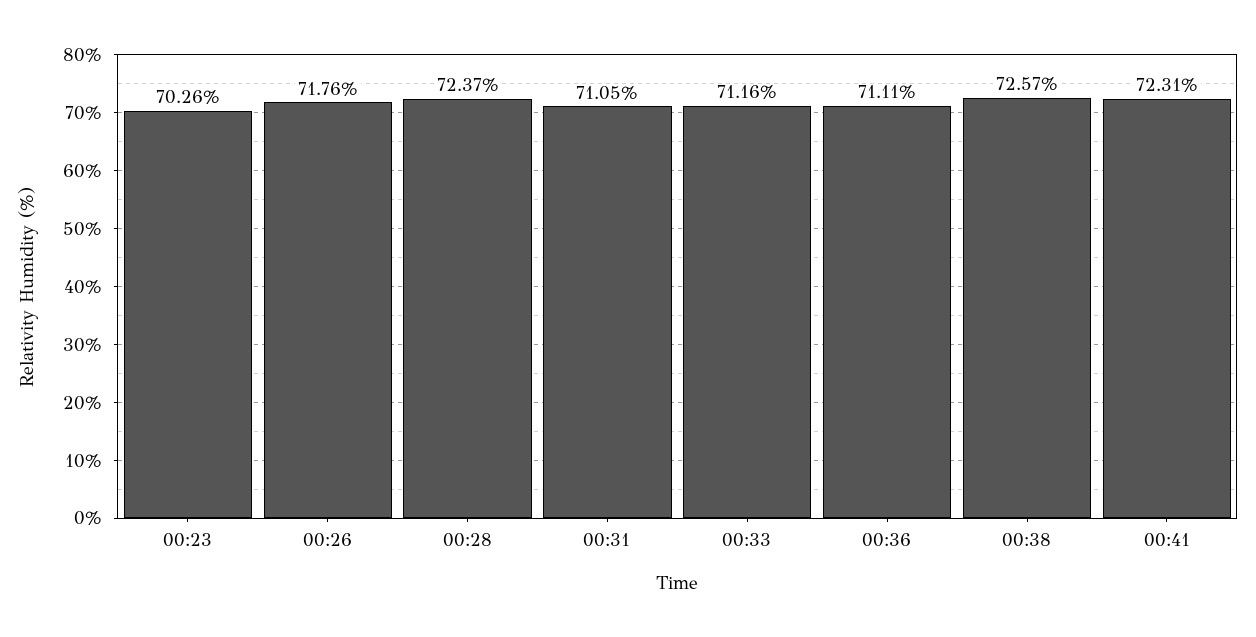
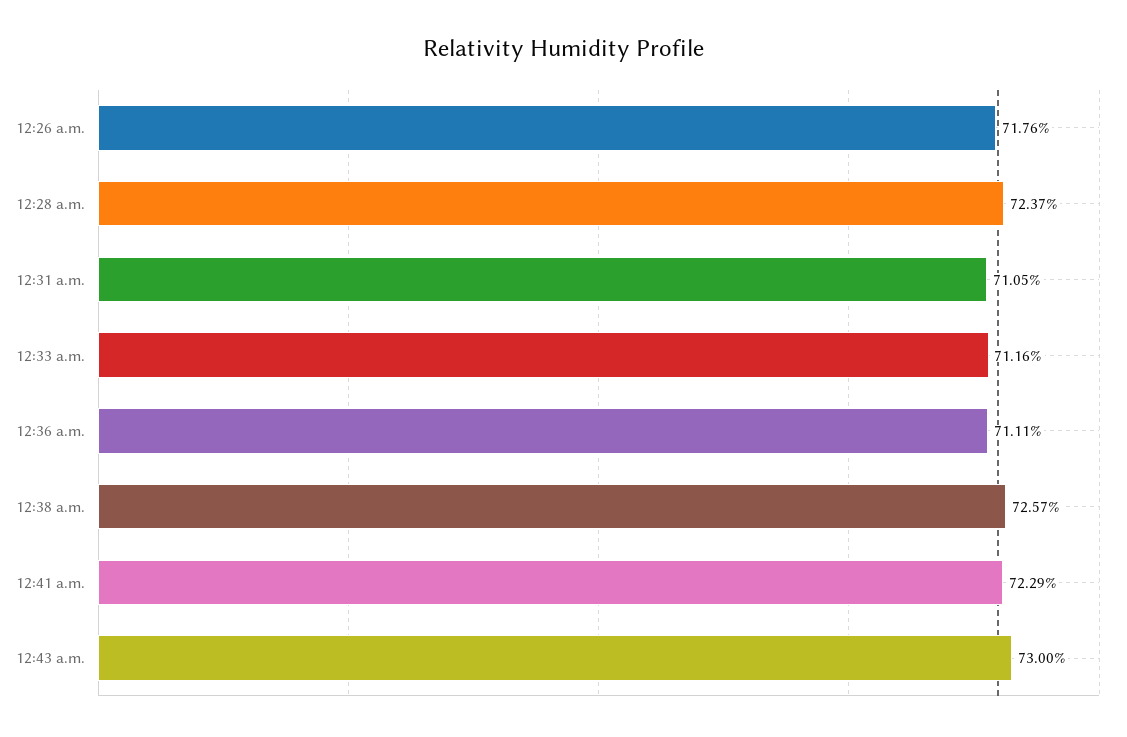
00:23: 70.26 -> none
00:41: 72.31 -> 72.29
12:43 a.m.: none -> 73

